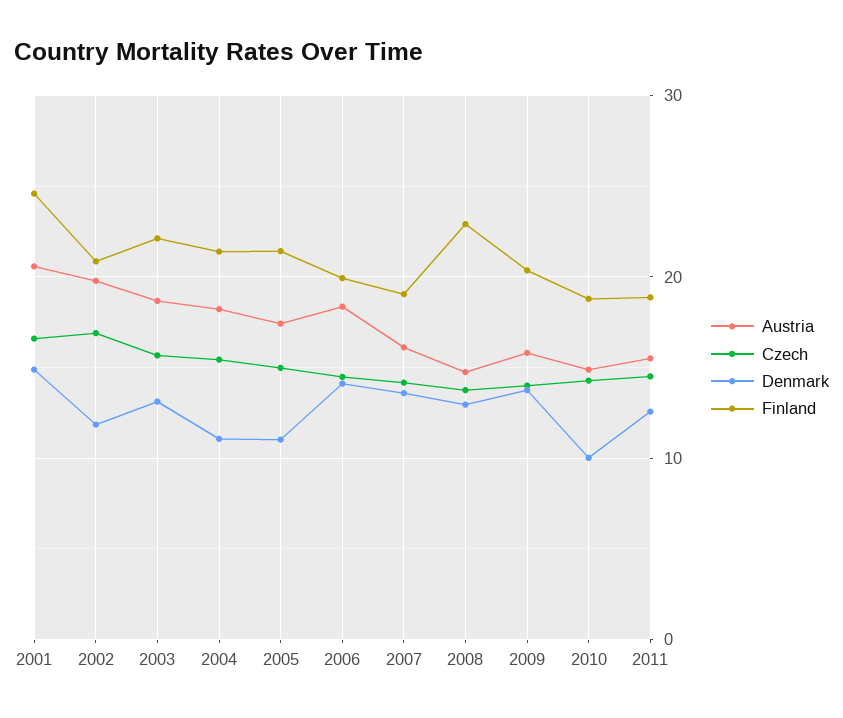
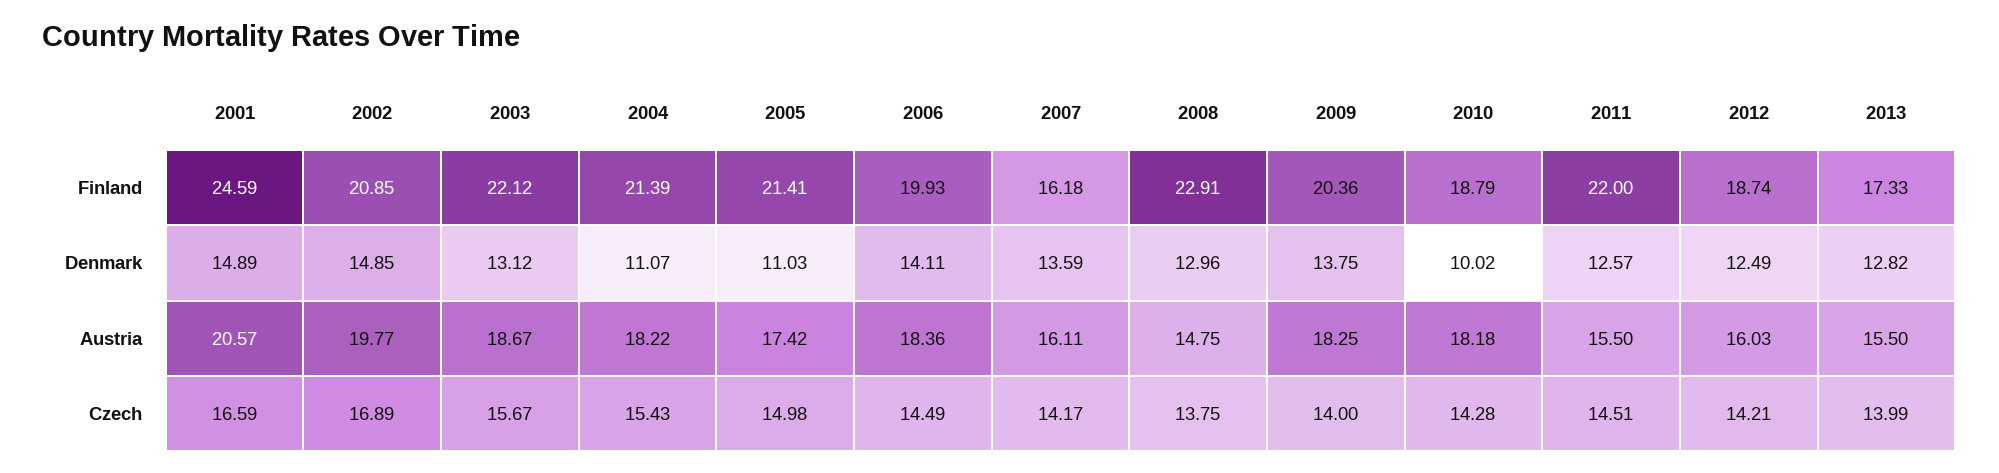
Denmark, 2002: 12 -> 14.85
Finland, 2007: 19 -> 16.18
Austria, 2009: 16 -> 18.25
Austria, 2010: 15 -> 18.18
Finland, 2011: 19 -> 22
Finland, 2012: none -> 18.74
Finland, 2013: none -> 17.33
Denmark, 2012: none -> 12.49
Denmark, 2013: none -> 12.82
Austria, 2012: none -> 16.03
Austria, 2013: none -> 15.5
Czech, 2012: none -> 14.21
Czech, 2013: none -> 13.99

